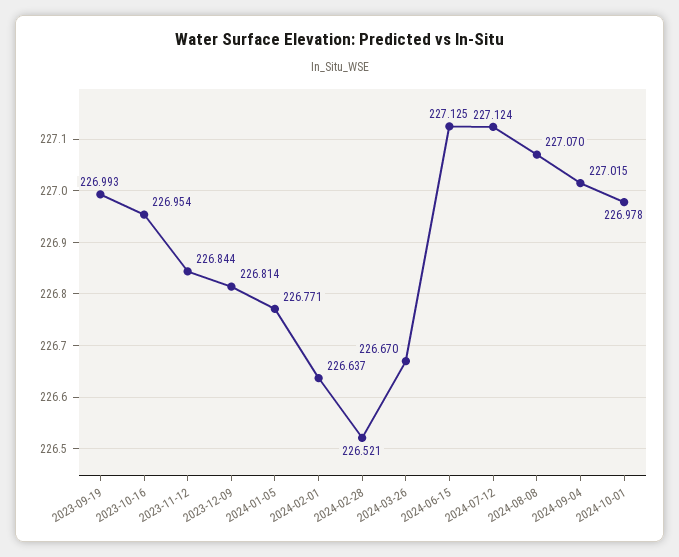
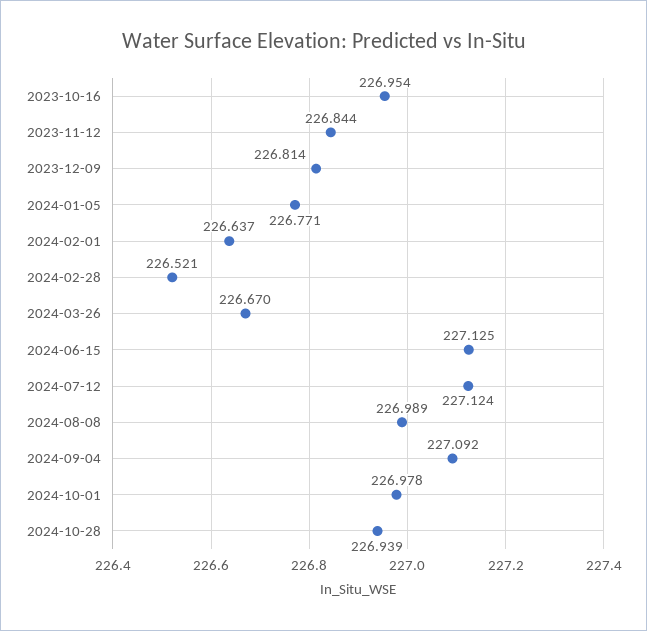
2023-09-19: 226.993 -> none
2024-08-08: 227.07 -> 226.989
2024-09-04: 227.015 -> 227.092
2024-10-28: none -> 226.939

